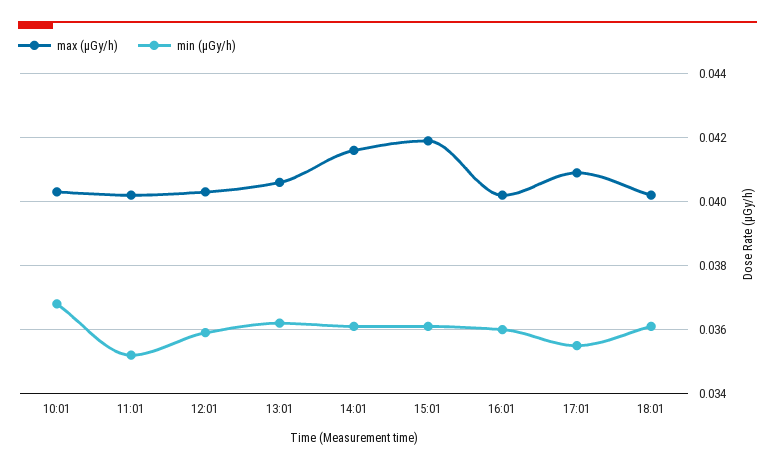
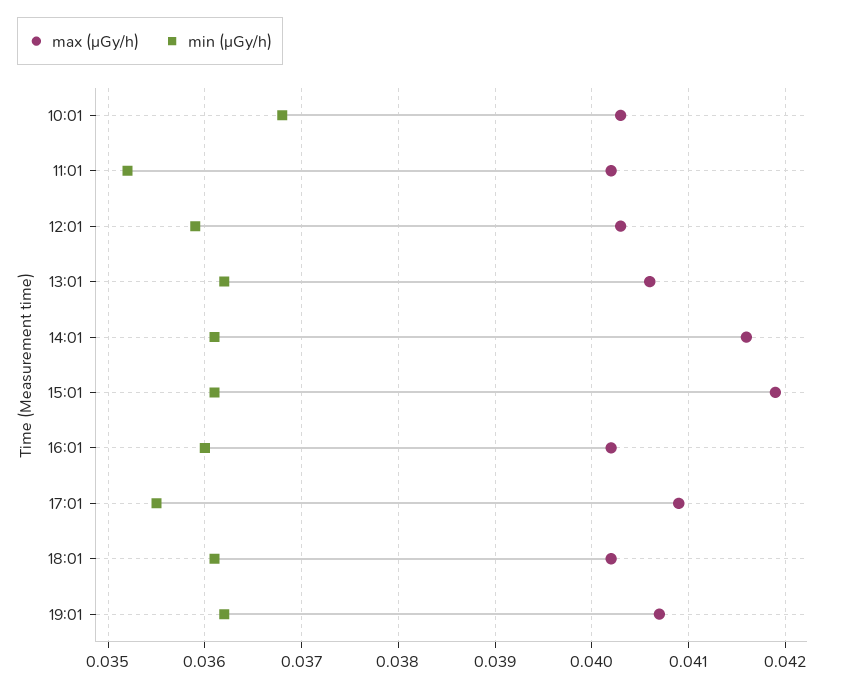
max (μGy/h), 19:01: none -> 0.0407
min (μGy/h), 19:01: none -> 0.0362

